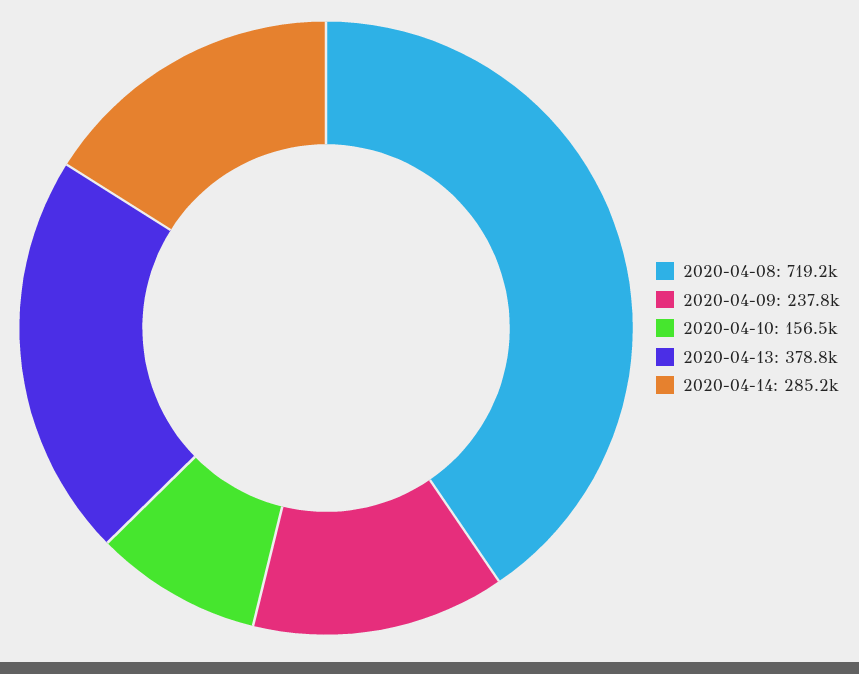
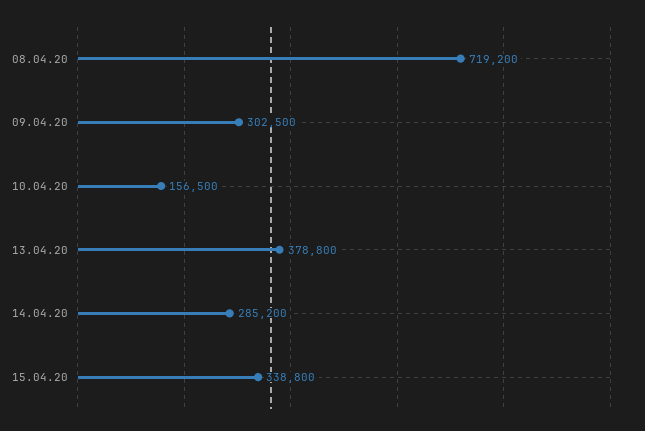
2020-04-09: 237800 -> 302500
15.04.20: none -> 338800

